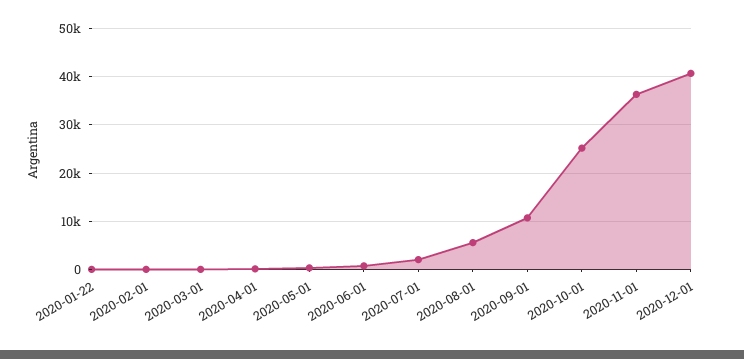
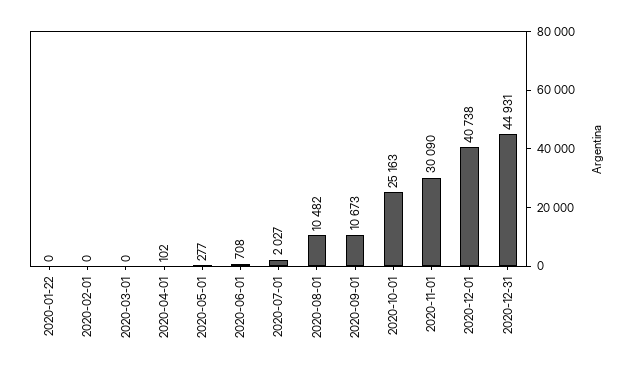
2020-08-01: 6000 -> 10482
2020-11-01: 36000 -> 30090
2020-12-31: none -> 44931

